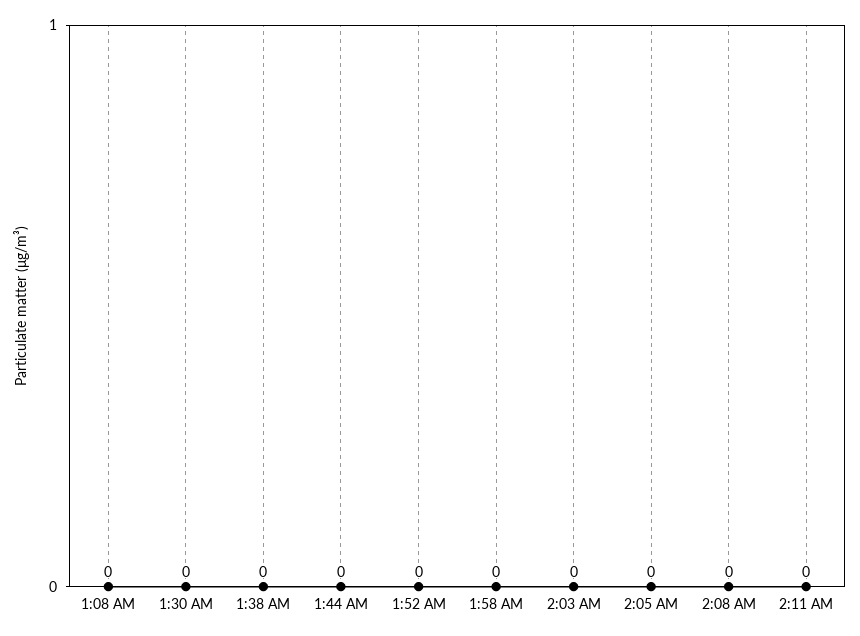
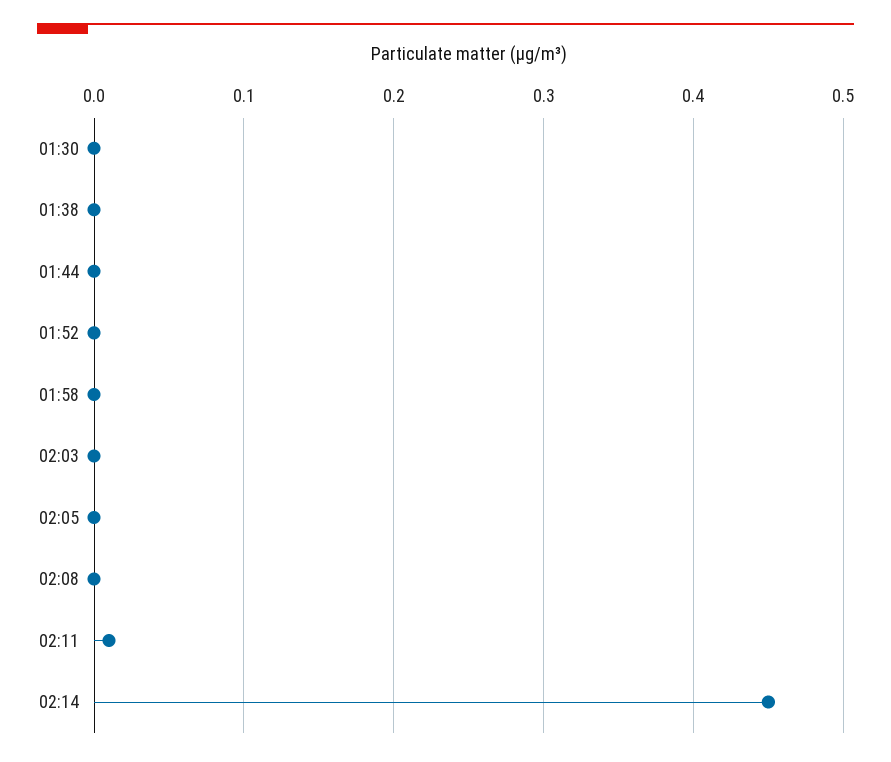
1:08 AM: 0 -> none
2:11 AM: 0 -> 0.01
02:14: none -> 0.45

